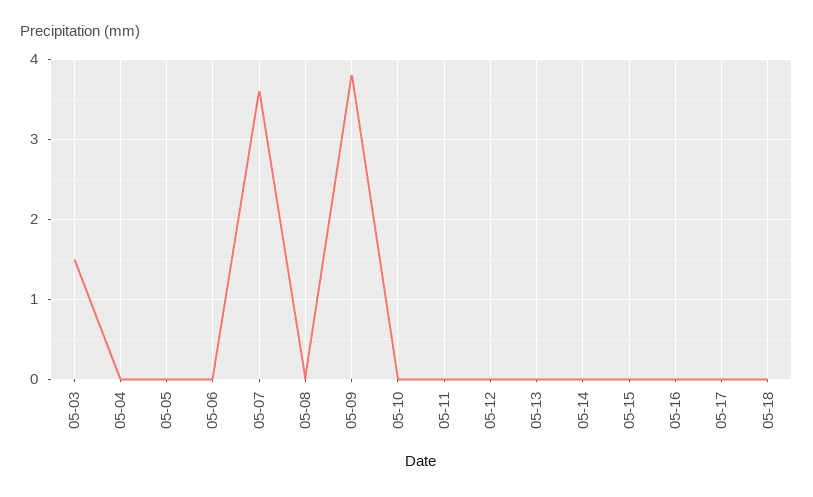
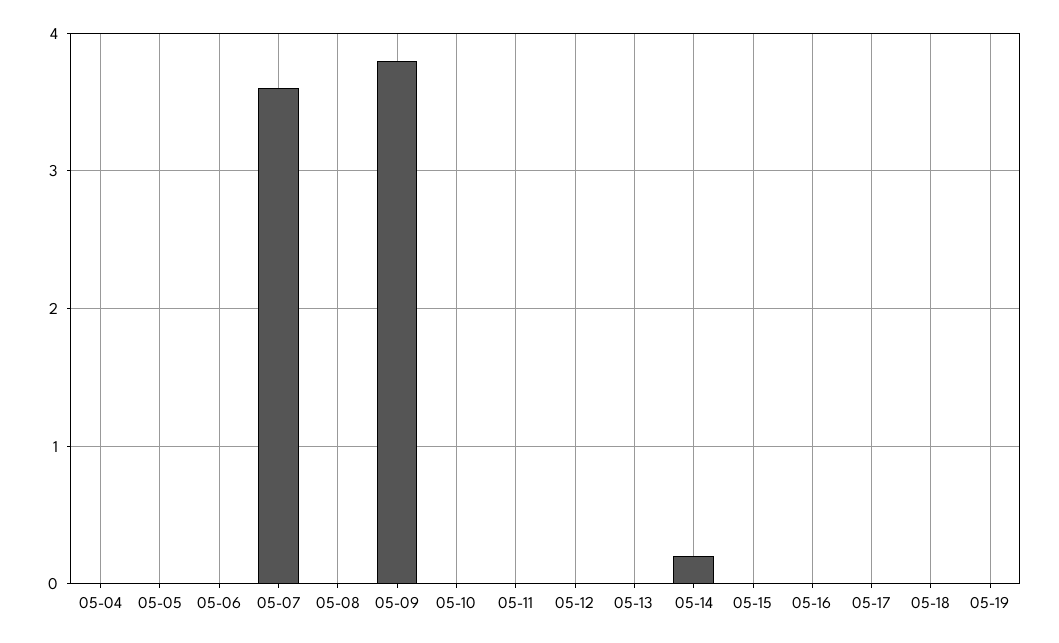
05-03: 1.5 -> none
05-14: 0 -> 0.2
05-19: none -> 0

